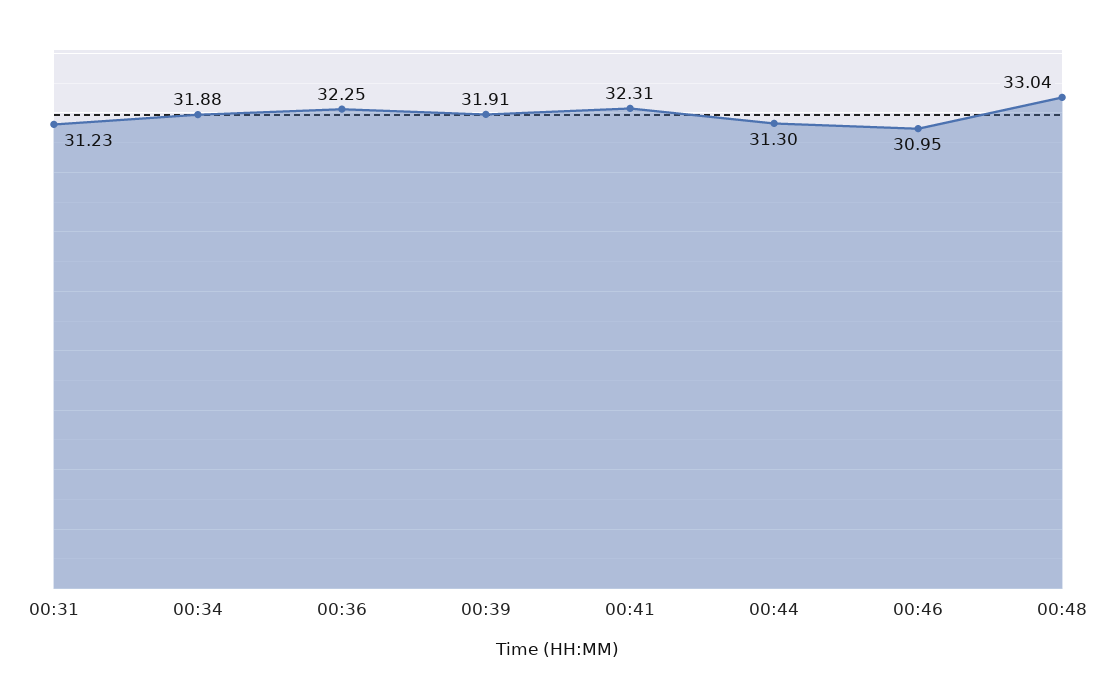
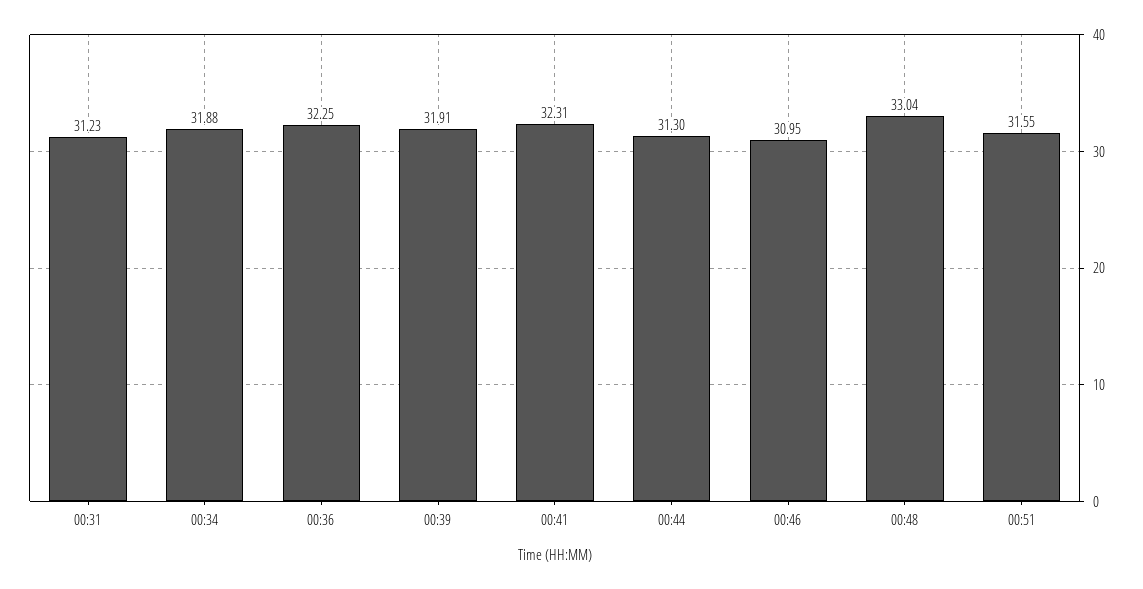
00:51: none -> 31.55

